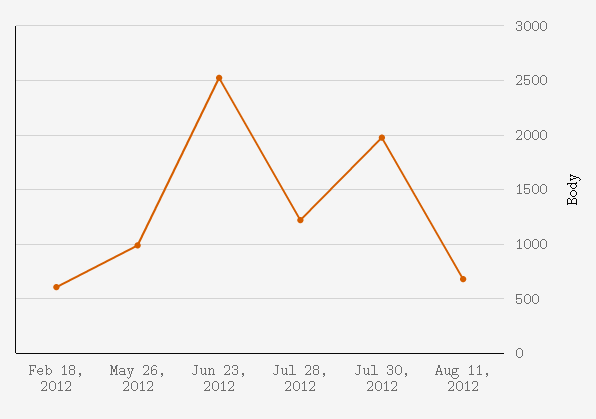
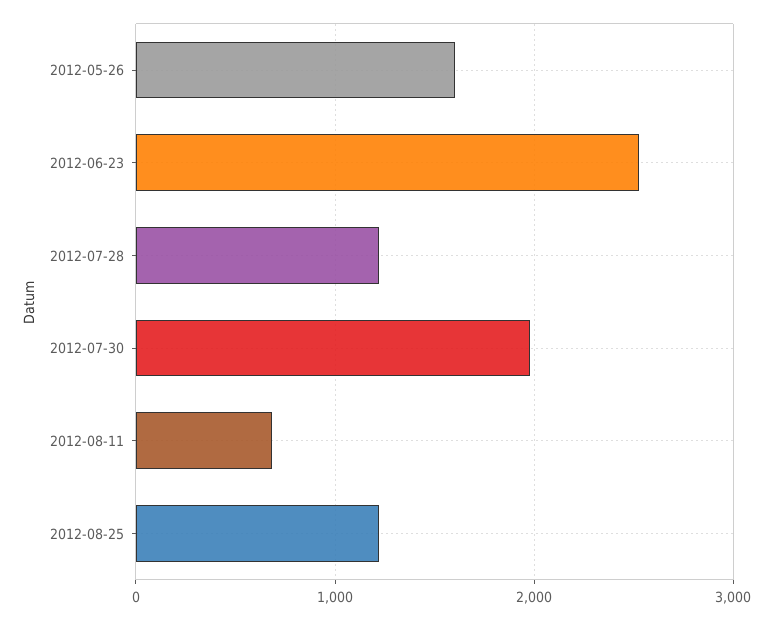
Feb 18, 2012: 600 -> none
May 26, 2012: 1000 -> 1600
2012-08-25: none -> 1200

